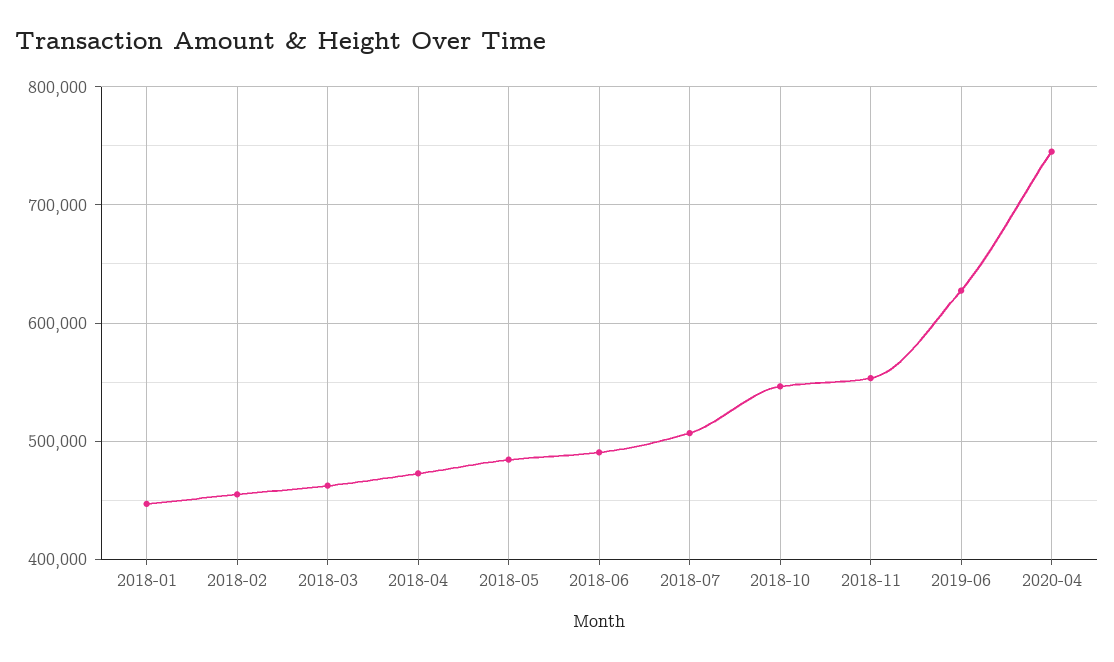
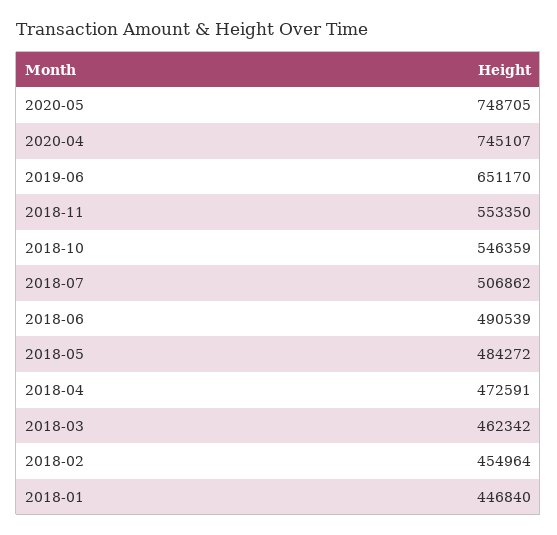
2019-06: 630000 -> 651170
2020-05: none -> 748705

